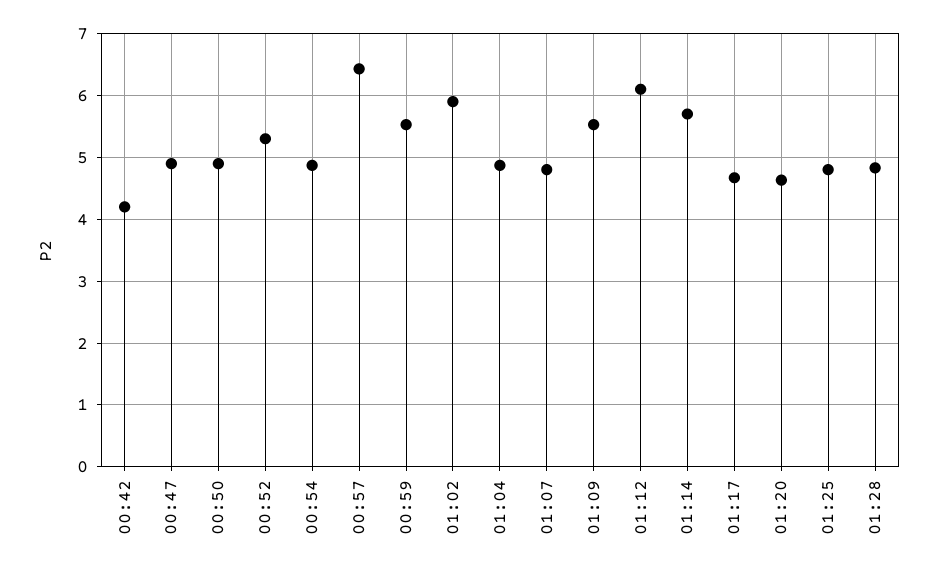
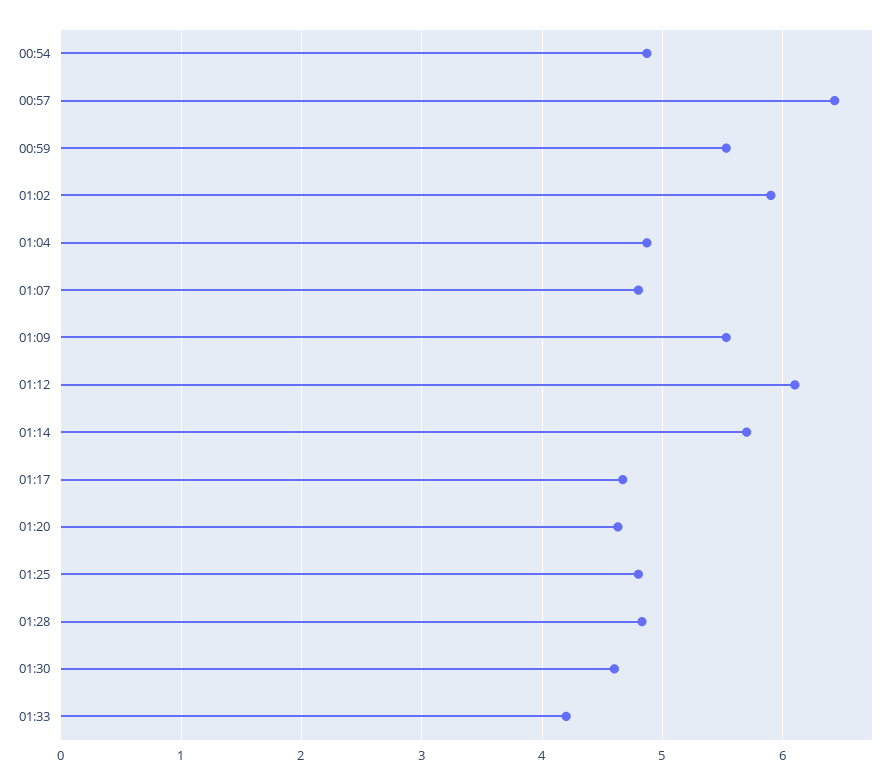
00:42: 4.2 -> none
00:47: 4.9 -> none
00:50: 4.9 -> none
00:52: 5.3 -> none
01:30: none -> 4.6
01:33: none -> 4.2

